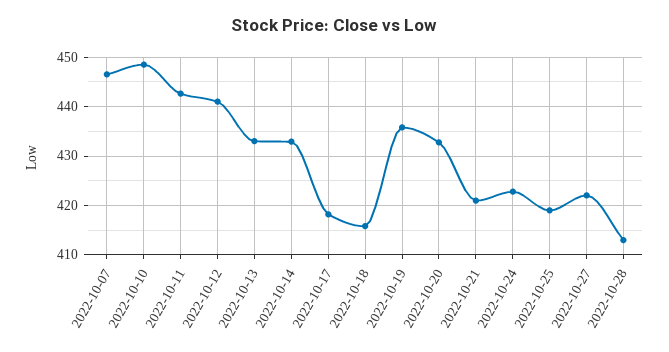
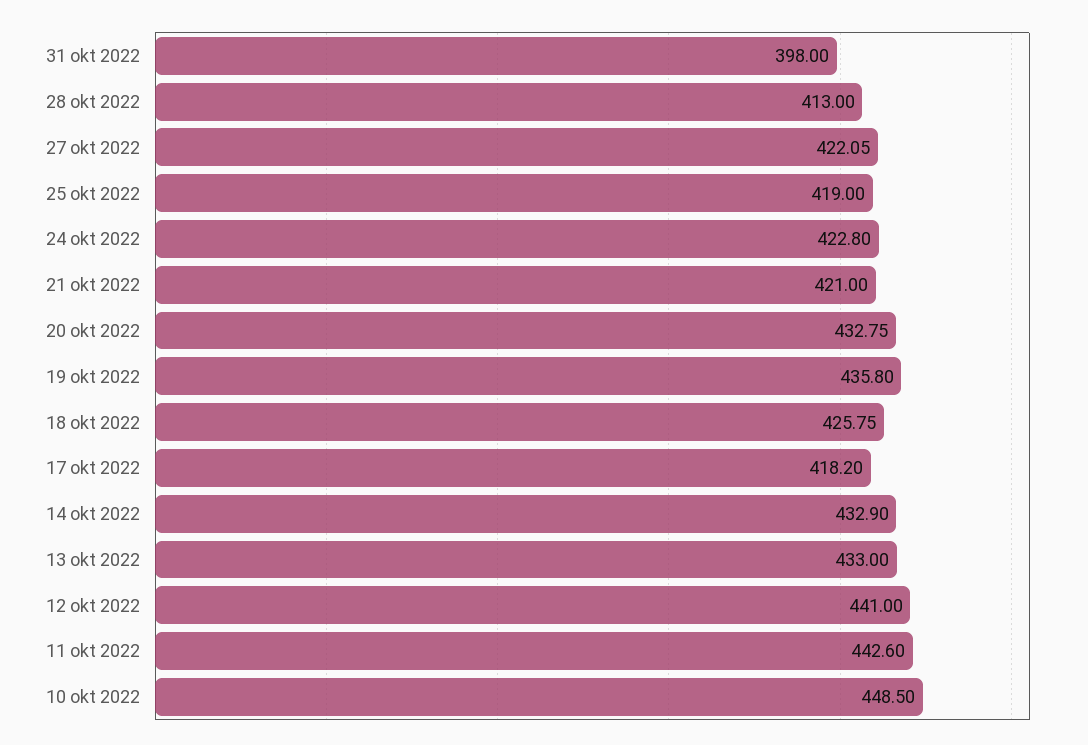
2022-10-07: 446 -> none
2022-10-18: 416 -> 425.75
31 okt 2022: none -> 398

